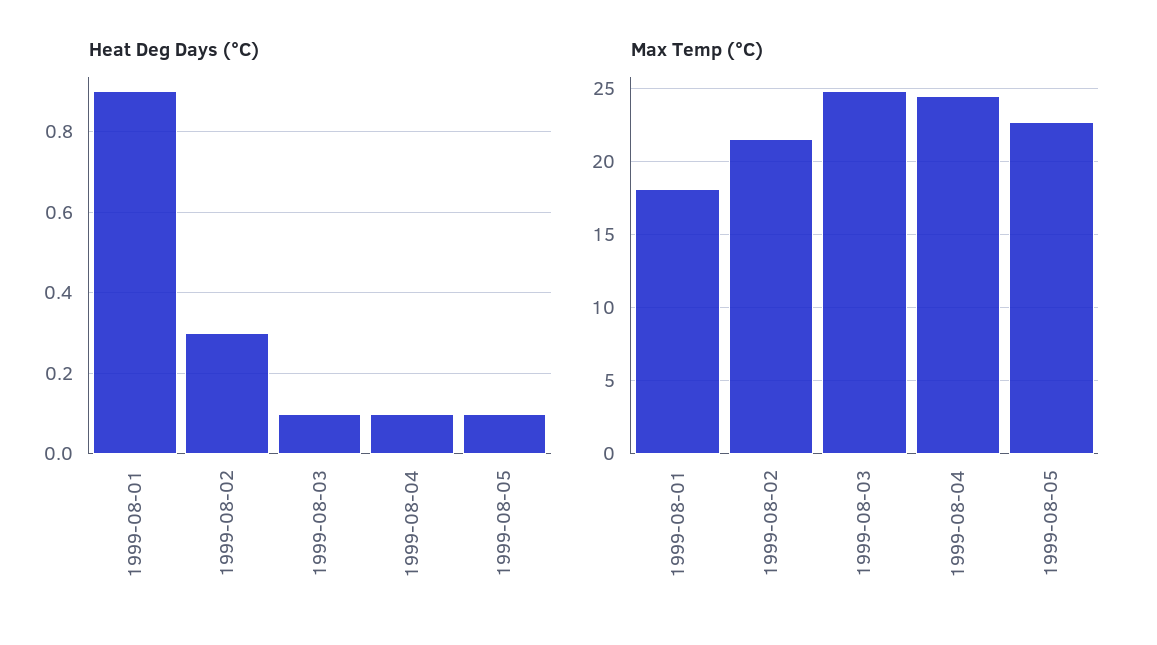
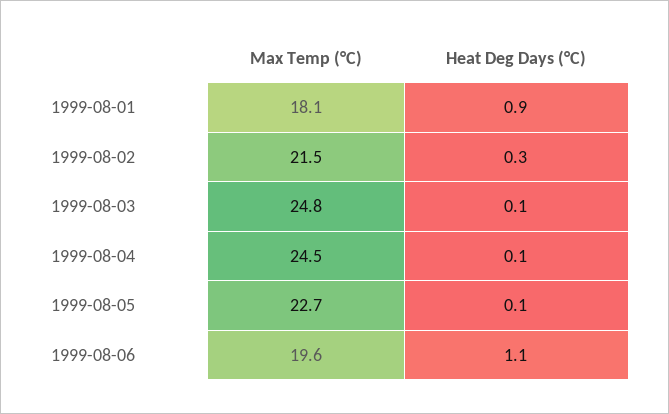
Max Temp (°C), 1999-08-06: none -> 19.6
Heat Deg Days (°C), 1999-08-06: none -> 1.1

